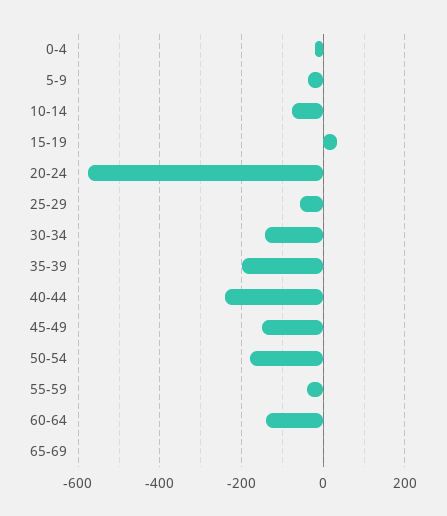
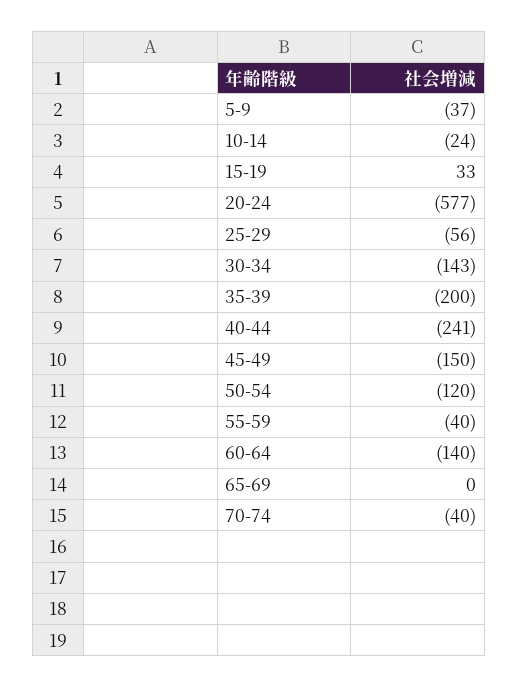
0-4: -20 -> none
10-14: -80 -> -24
50-54: -180 -> -120
70-74: none -> -40

